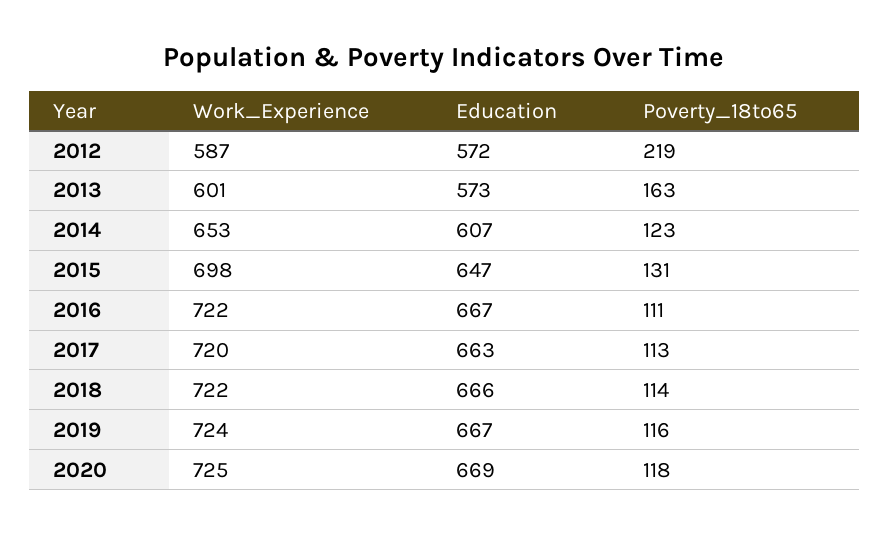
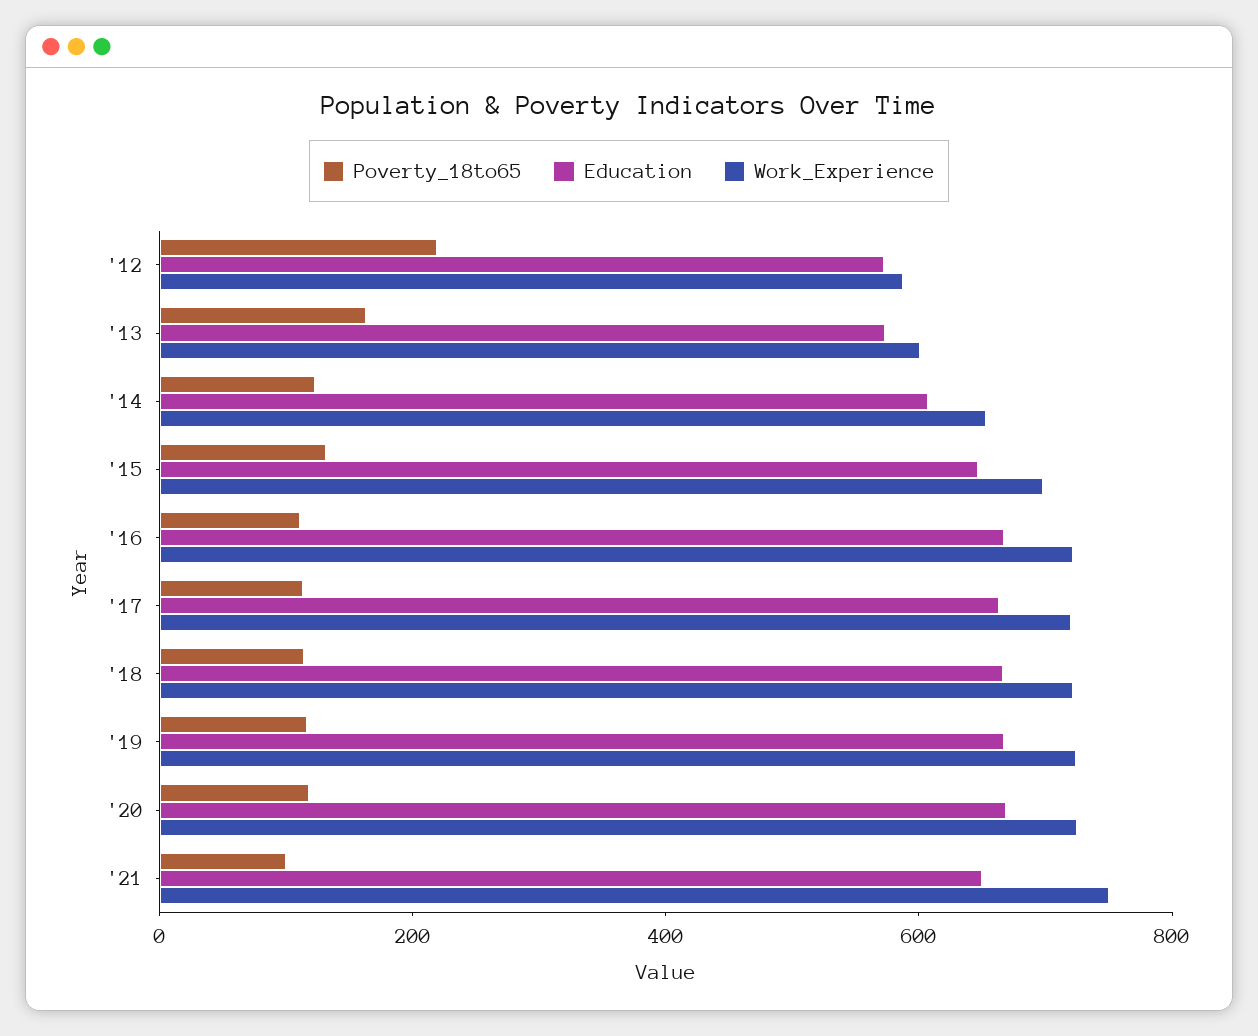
Poverty_18to65, '21: none -> 100
Education, '21: none -> 650
Work_Experience, '21: none -> 750

